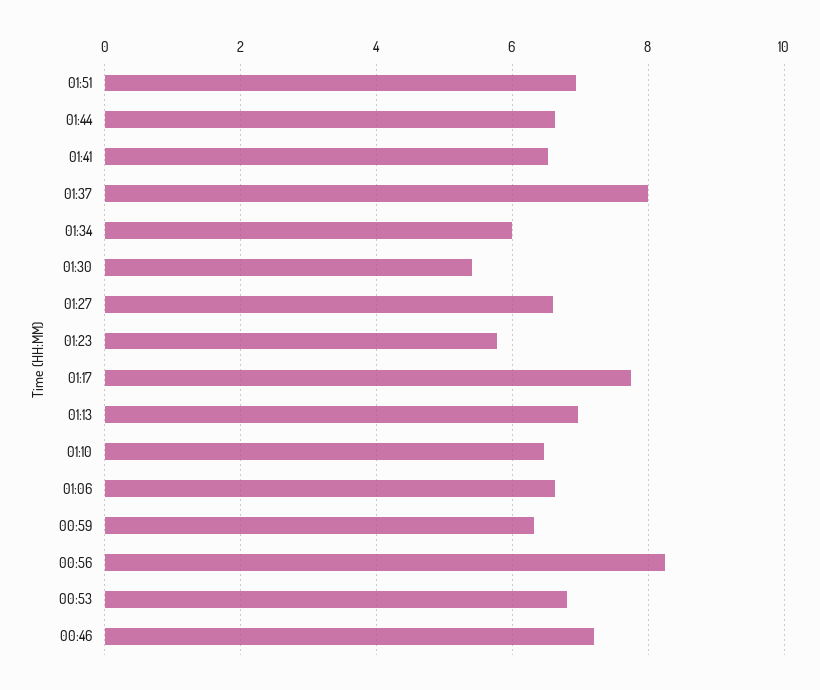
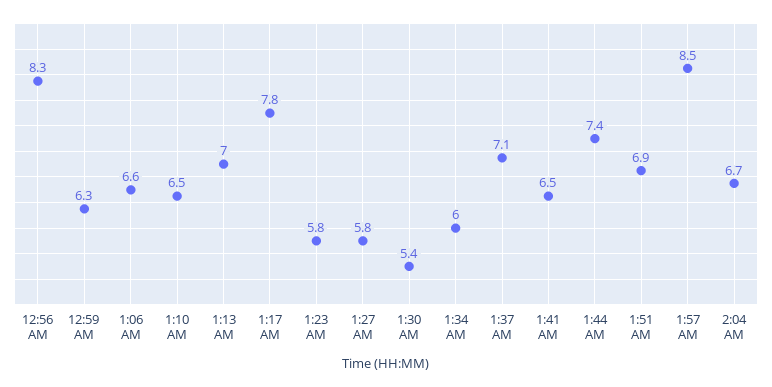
01:44: 6.6 -> 7.4
01:37: 8 -> 7.1
01:27: 6.6 -> 5.8
00:53: 6.8 -> none
00:46: 7.2 -> none
1:57 AM: none -> 8.5
2:04 AM: none -> 6.7

